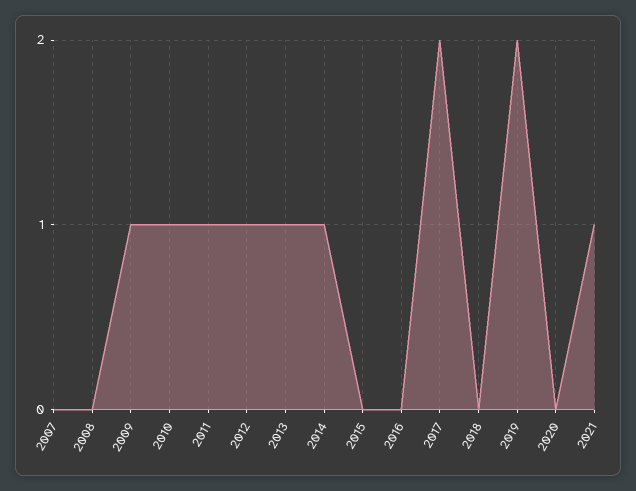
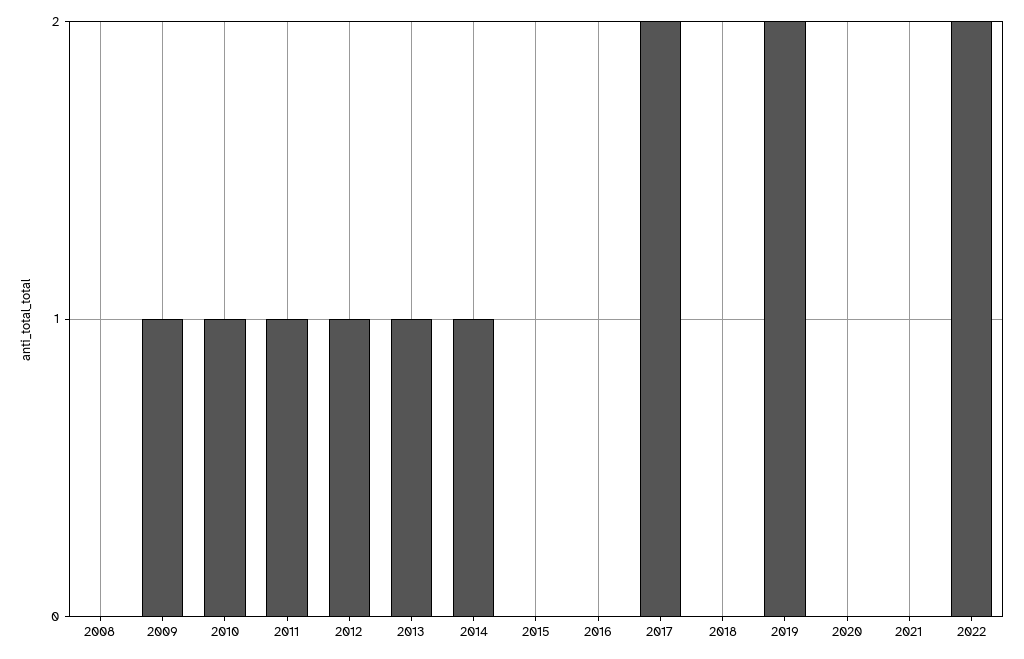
2007: 0 -> none
2021: 1 -> 0
2022: none -> 2

